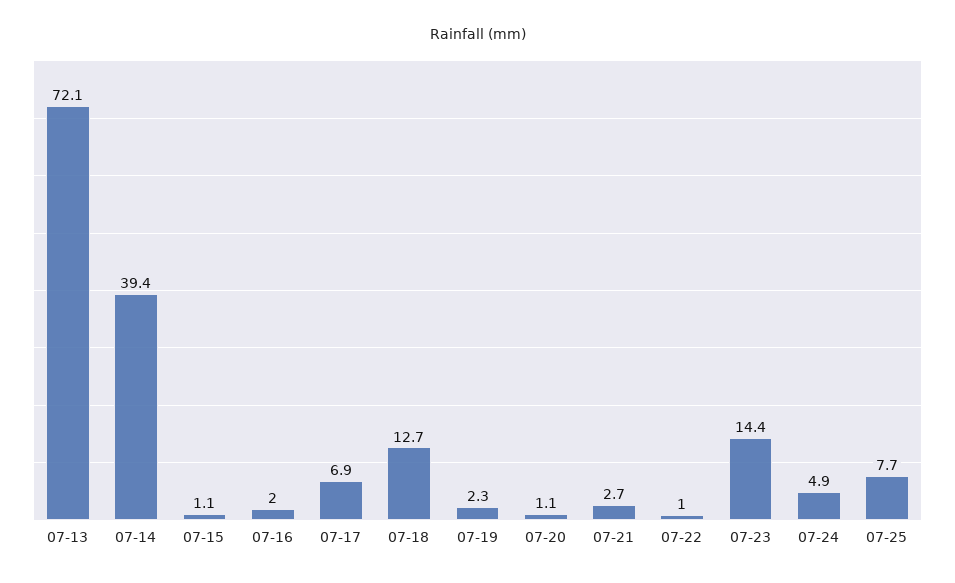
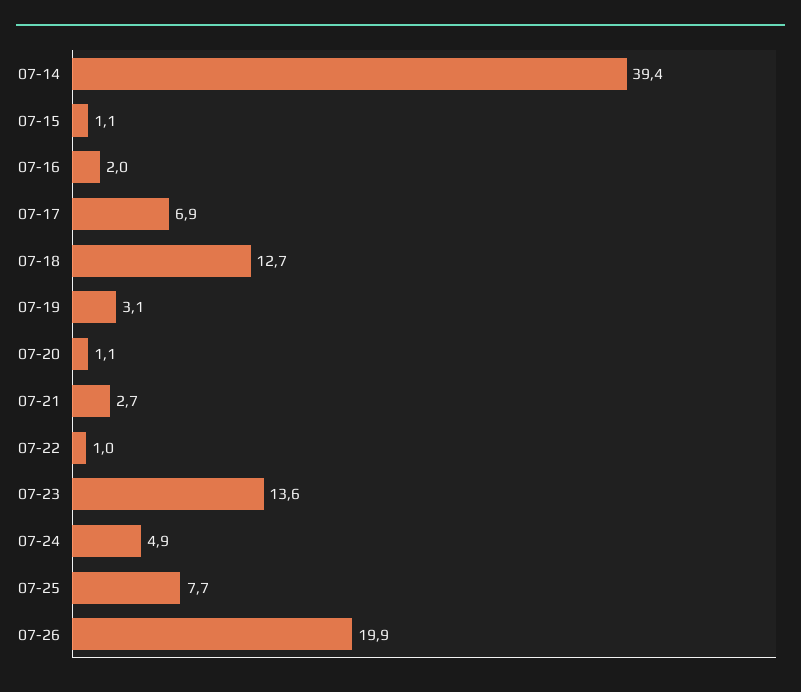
07-13: 72.1 -> none
07-19: 2.3 -> 3.1
07-23: 14.4 -> 13.6
07-26: none -> 19.9

